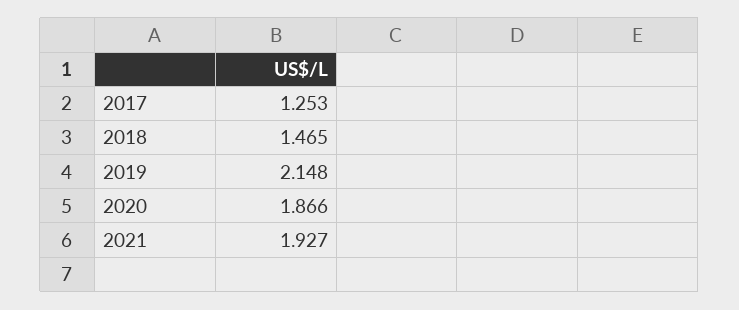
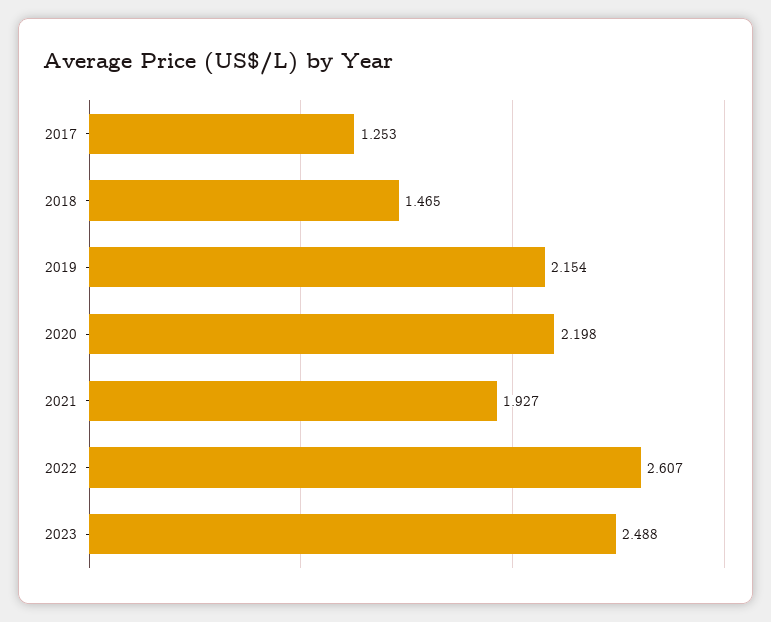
2019: 2.148 -> 2.154
2020: 1.866 -> 2.198
2022: none -> 2.607
2023: none -> 2.488

